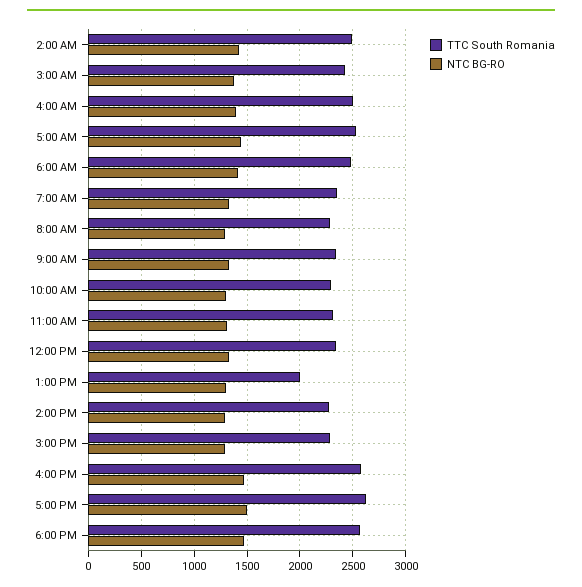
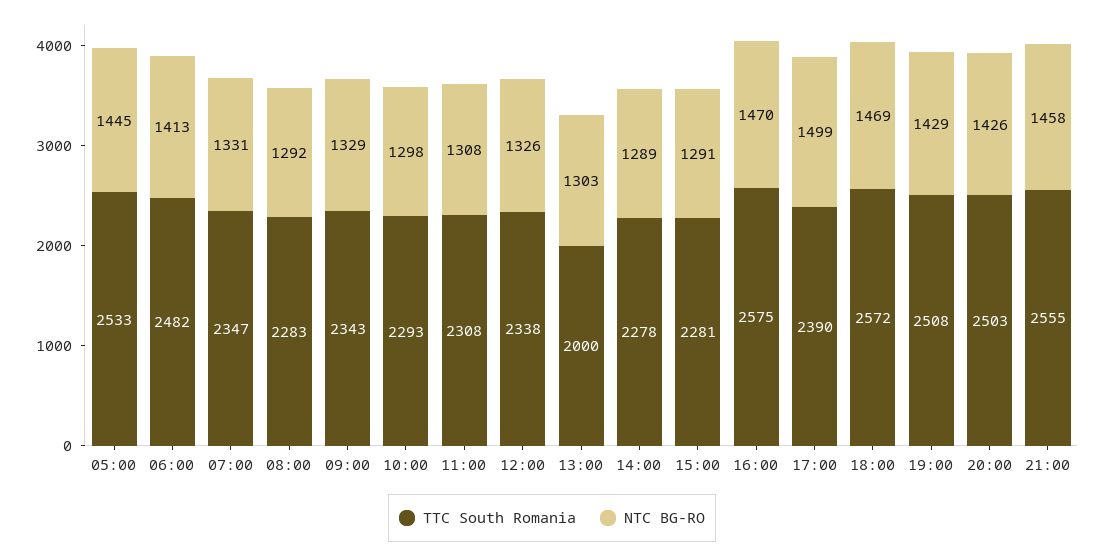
TTC South Romania, 2:00 AM: 2500 -> none
NTC BG-RO, 2:00 AM: 1400 -> none
TTC South Romania, 3:00 AM: 2400 -> none
NTC BG-RO, 3:00 AM: 1400 -> none
TTC South Romania, 4:00 AM: 2500 -> none
NTC BG-RO, 4:00 AM: 1400 -> none
TTC South Romania, 5:00 PM: 2600 -> 2390
TTC South Romania, 19:00: none -> 2508
NTC BG-RO, 19:00: none -> 1429
TTC South Romania, 20:00: none -> 2503
NTC BG-RO, 20:00: none -> 1426
TTC South Romania, 21:00: none -> 2555
NTC BG-RO, 21:00: none -> 1458

